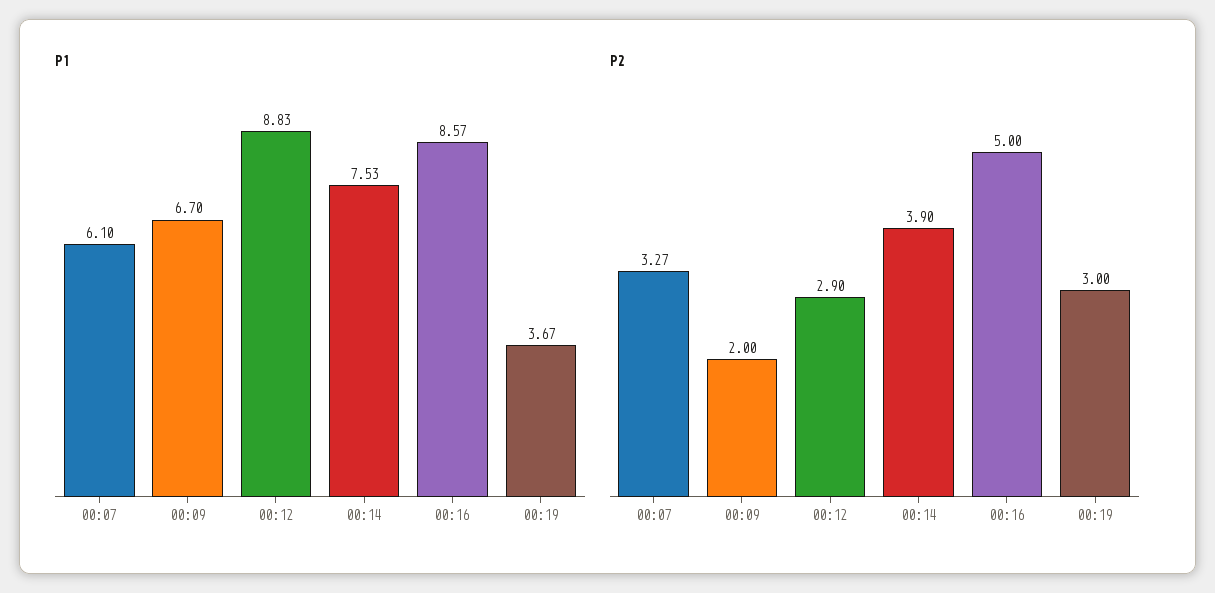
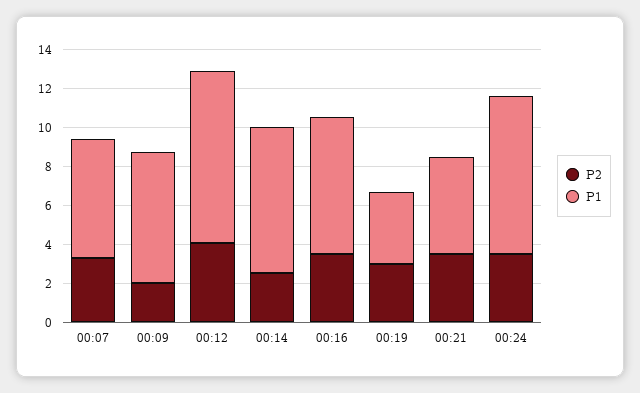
P1, 00:16: 8.57 -> 7
P2, 00:12: 2.9 -> 4
P2, 00:14: 3.9 -> 2.5
P2, 00:16: 5 -> 3.5
P2, 00:21: none -> 3.5
P1, 00:21: none -> 5
P2, 00:24: none -> 3.5
P1, 00:24: none -> 8

